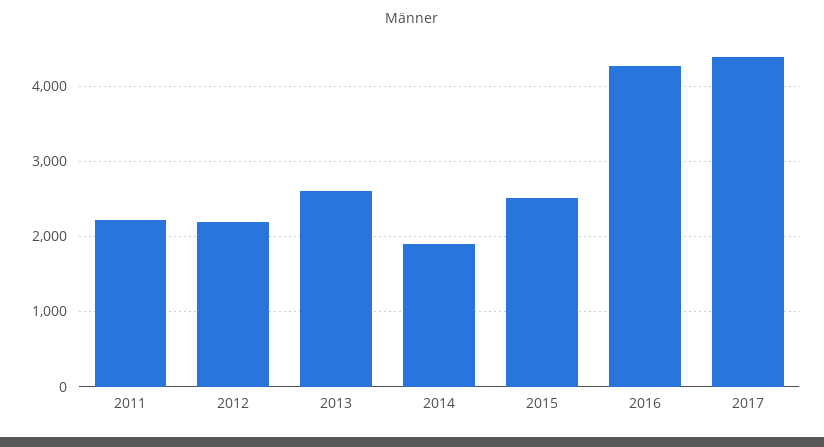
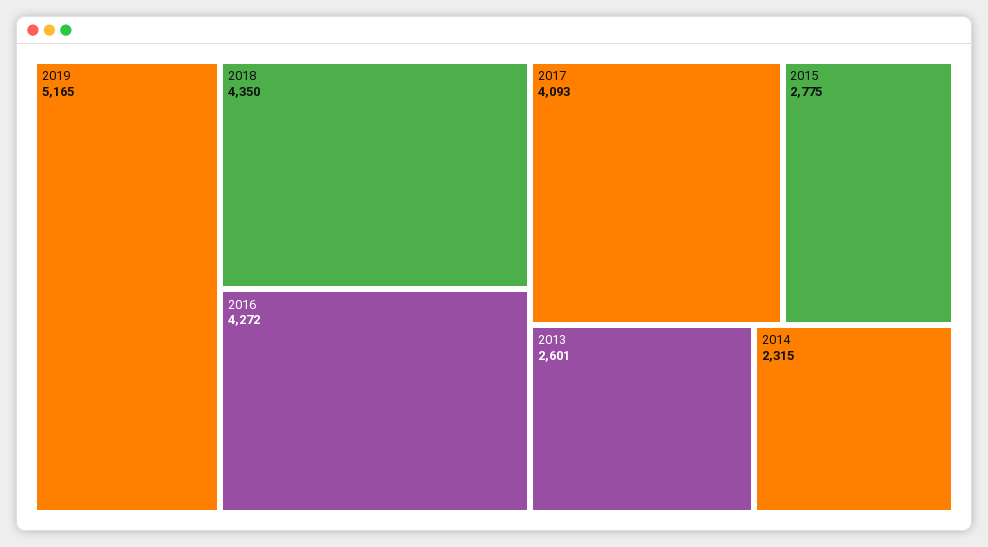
2011: 2200 -> none
2012: 2200 -> none
2014: 1900 -> 2315
2015: 2500 -> 2775
2017: 4400 -> 4093
2019: none -> 5165
2018: none -> 4350

